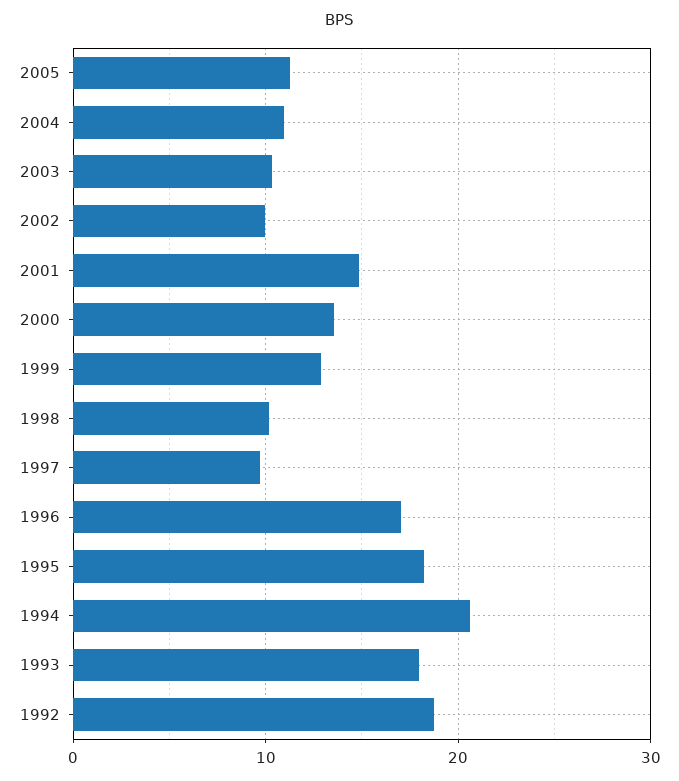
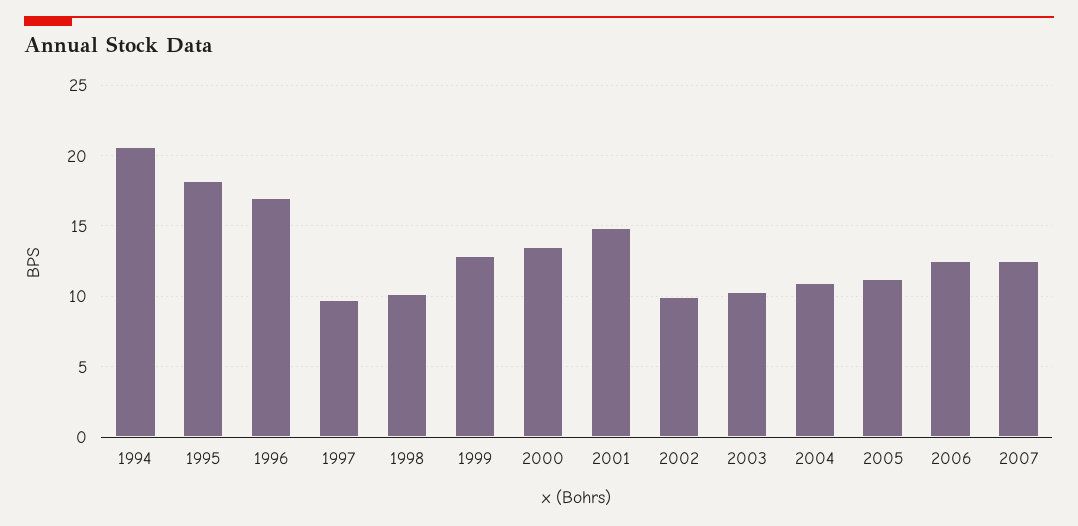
1993: 18 -> none
1992: 19 -> none
2006: none -> 12.5
2007: none -> 12.5

